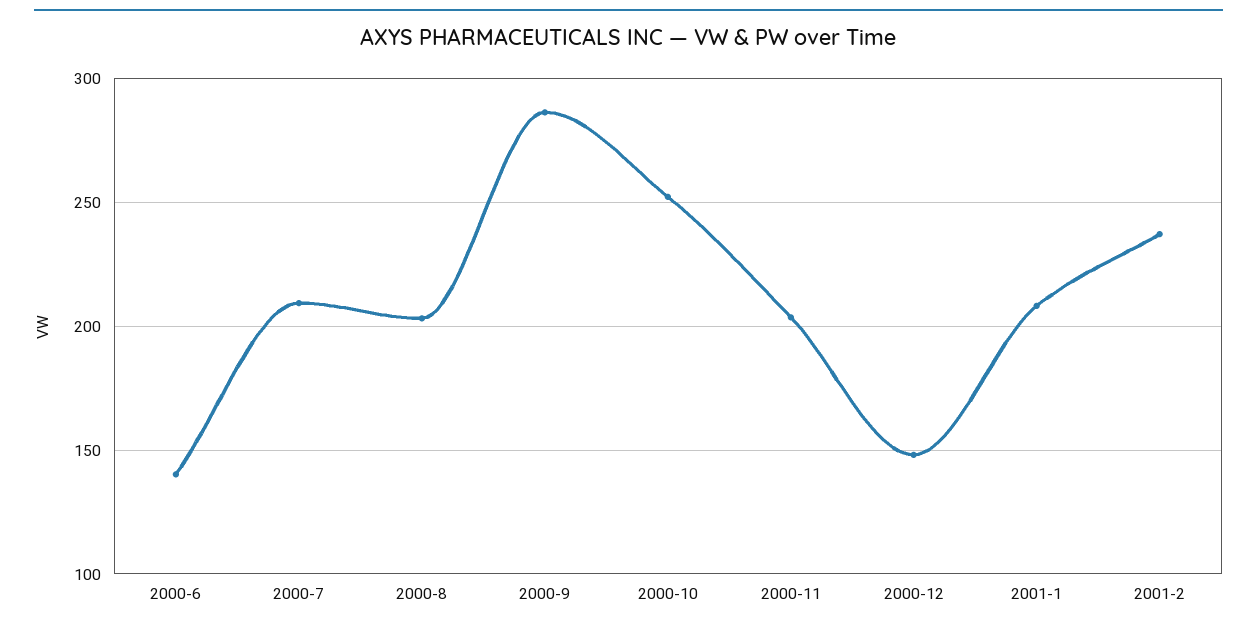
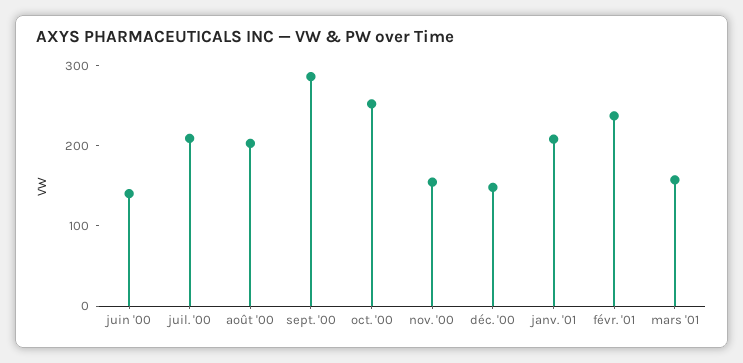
2000-11: 205 -> 160
mars '01: none -> 160

